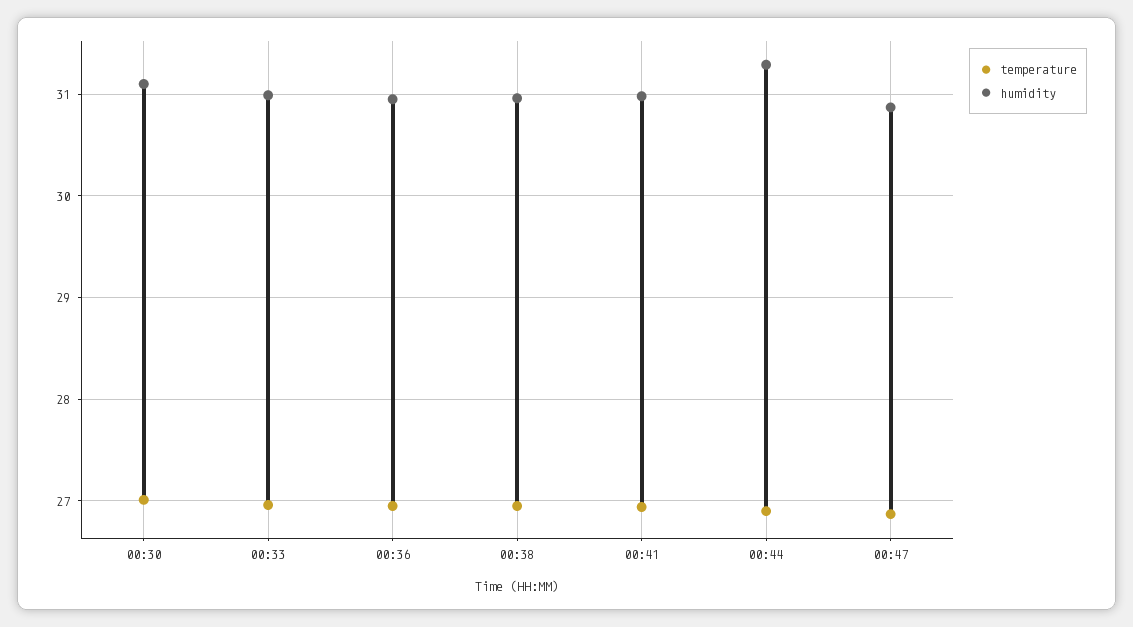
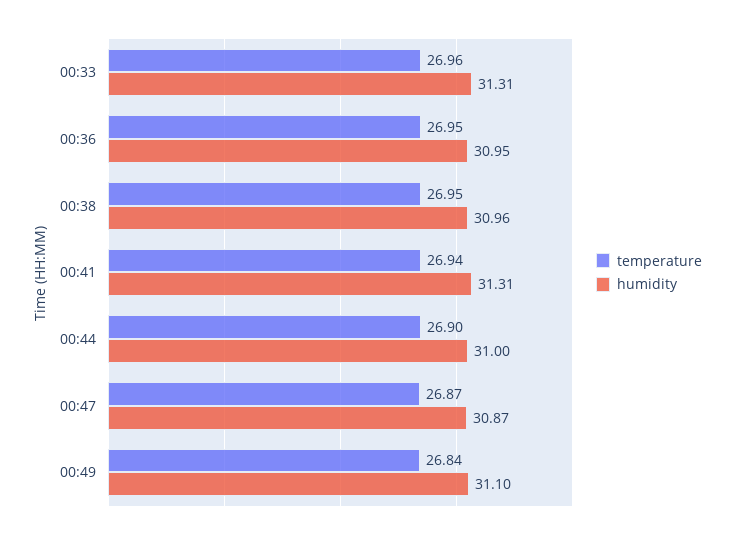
temperature, 00:30: 27 -> none
humidity, 00:30: 31.1 -> none
humidity, 00:33: 31 -> 31.31
humidity, 00:41: 31 -> 31.31
humidity, 00:44: 31.3 -> 31
temperature, 00:49: none -> 26.84
humidity, 00:49: none -> 31.1

